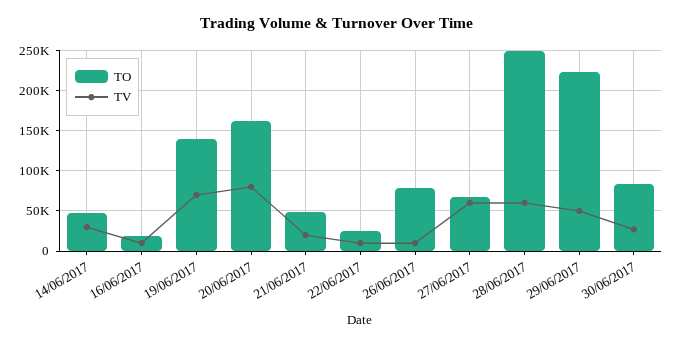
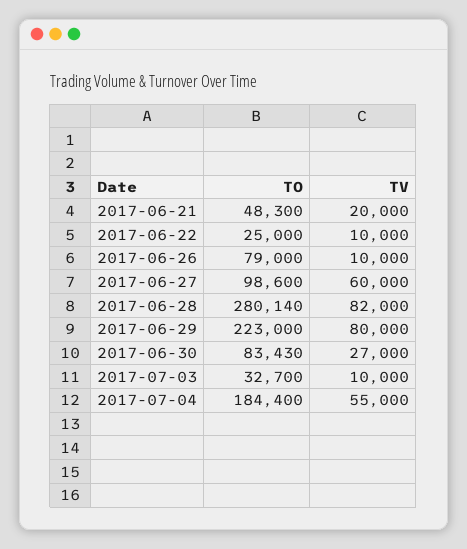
TO, 14/06/2017: 50000 -> none
TV, 14/06/2017: 30000 -> none
TO, 16/06/2017: 20000 -> none
TV, 16/06/2017: 10000 -> none
TO, 19/06/2017: 140000 -> none
TV, 19/06/2017: 70000 -> none
TO, 20/06/2017: 160000 -> none
TV, 20/06/2017: 80000 -> none
TO, 27/06/2017: 70000 -> 98600
TO, 28/06/2017: 250000 -> 280140
TV, 28/06/2017: 60000 -> 82000
TV, 29/06/2017: 50000 -> 80000
TO, 2017-07-03: none -> 32700
TV, 2017-07-03: none -> 10000
TO, 2017-07-04: none -> 184400
TV, 2017-07-04: none -> 55000

